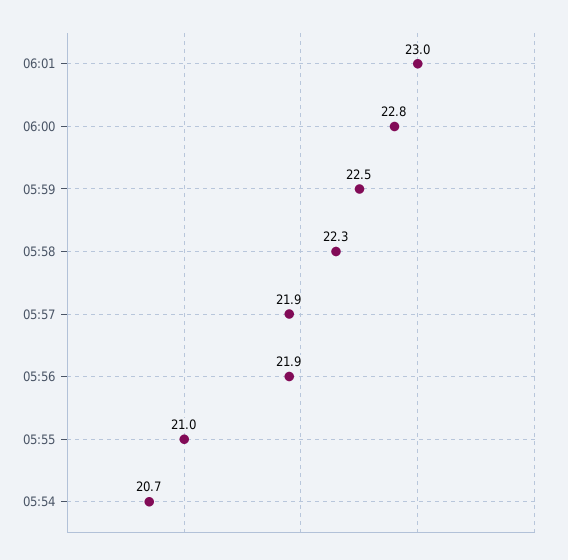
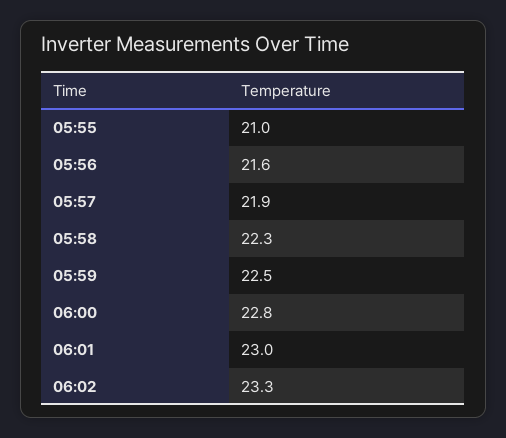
05:56: 21.9 -> 21.6
05:54: 20.7 -> none
06:02: none -> 23.3

